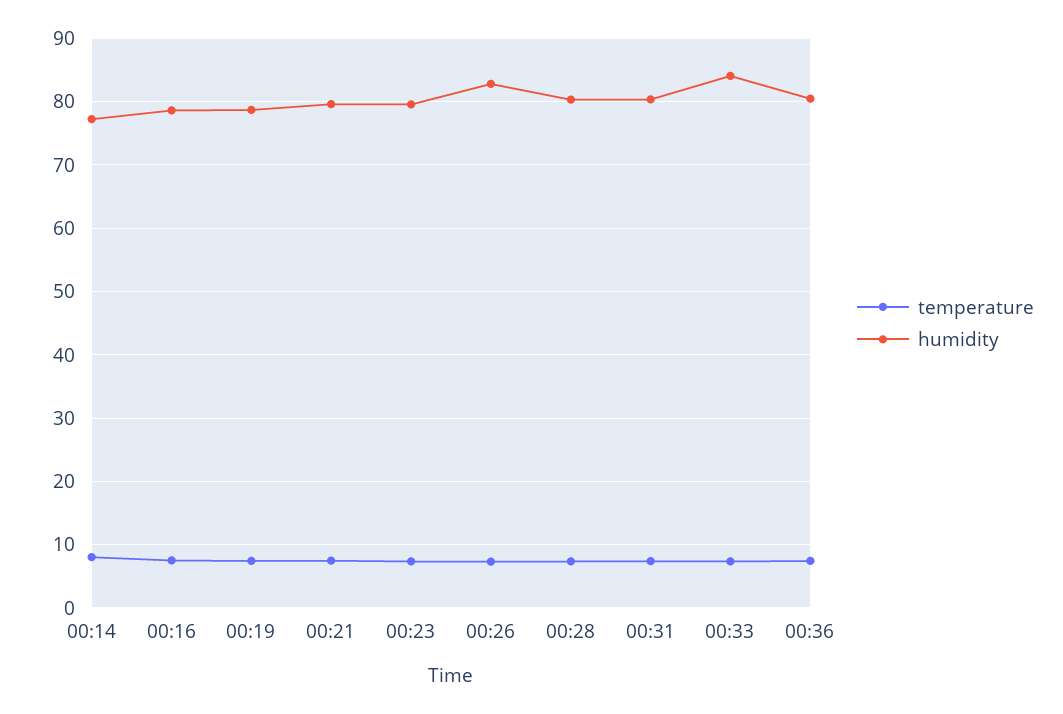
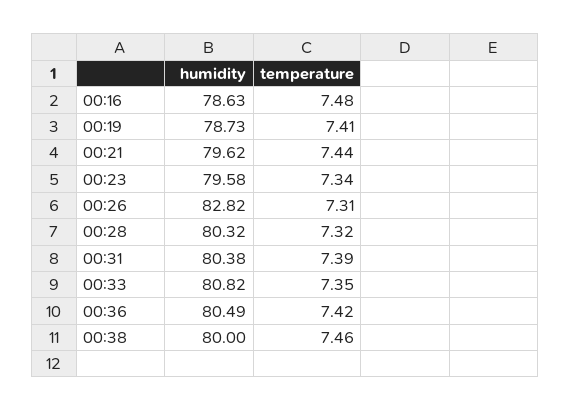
temperature, 00:14: 8 -> none
humidity, 00:14: 77 -> none
humidity, 00:33: 84 -> 80.82
humidity, 00:38: none -> 80
temperature, 00:38: none -> 7.46

